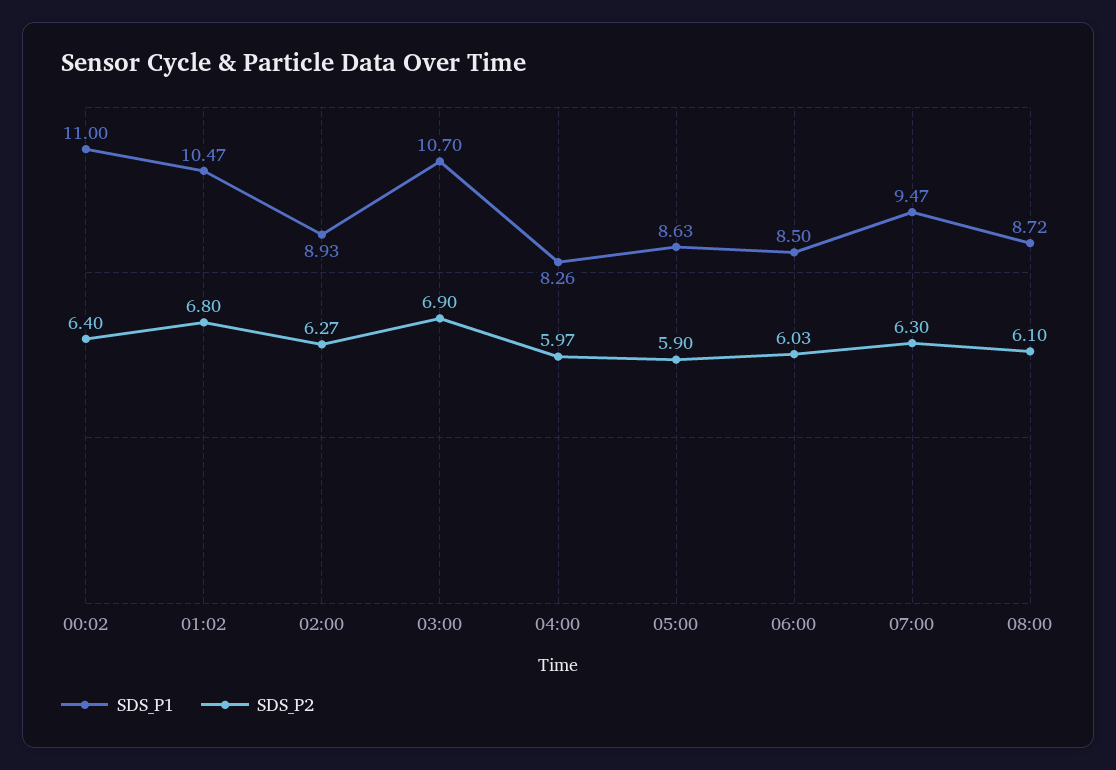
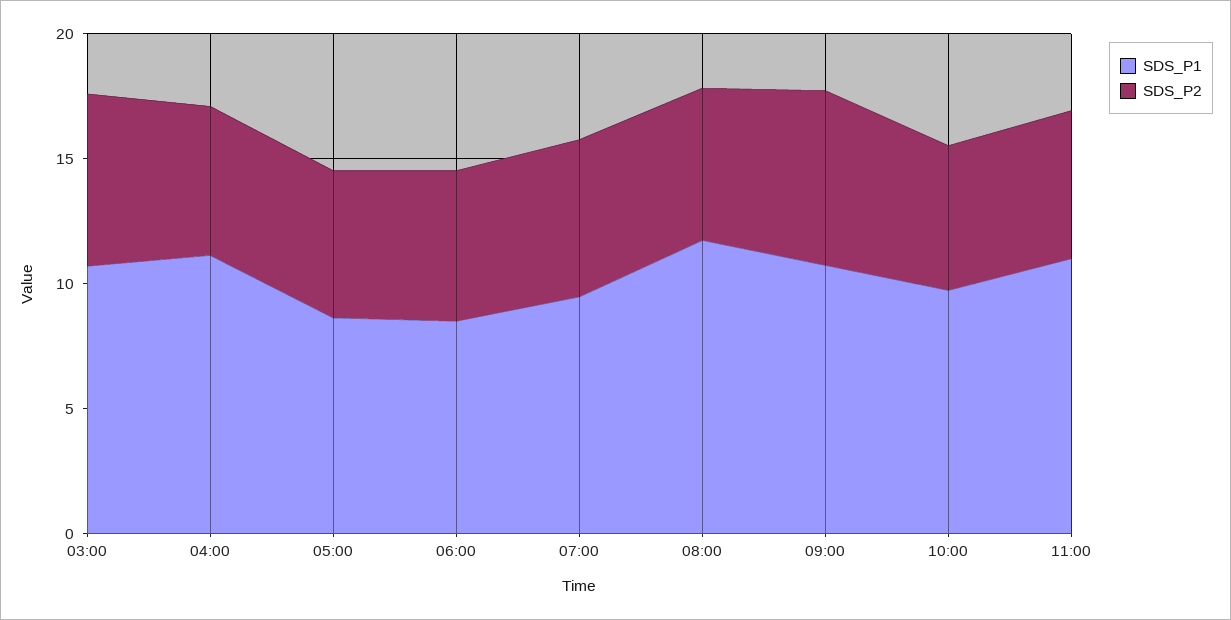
SDS_P1, 00:02: 11 -> none
SDS_P2, 00:02: 6.4 -> none
SDS_P1, 01:02: 10.47 -> none
SDS_P2, 01:02: 6.8 -> none
SDS_P1, 02:00: 8.93 -> none
SDS_P2, 02:00: 6.27 -> none
SDS_P1, 04:00: 8.26 -> 11
SDS_P1, 08:00: 8.72 -> 12
SDS_P1, 09:00: none -> 11
SDS_P2, 09:00: none -> 7
SDS_P1, 10:00: none -> 10
SDS_P2, 10:00: none -> 6
SDS_P1, 11:00: none -> 11
SDS_P2, 11:00: none -> 6

